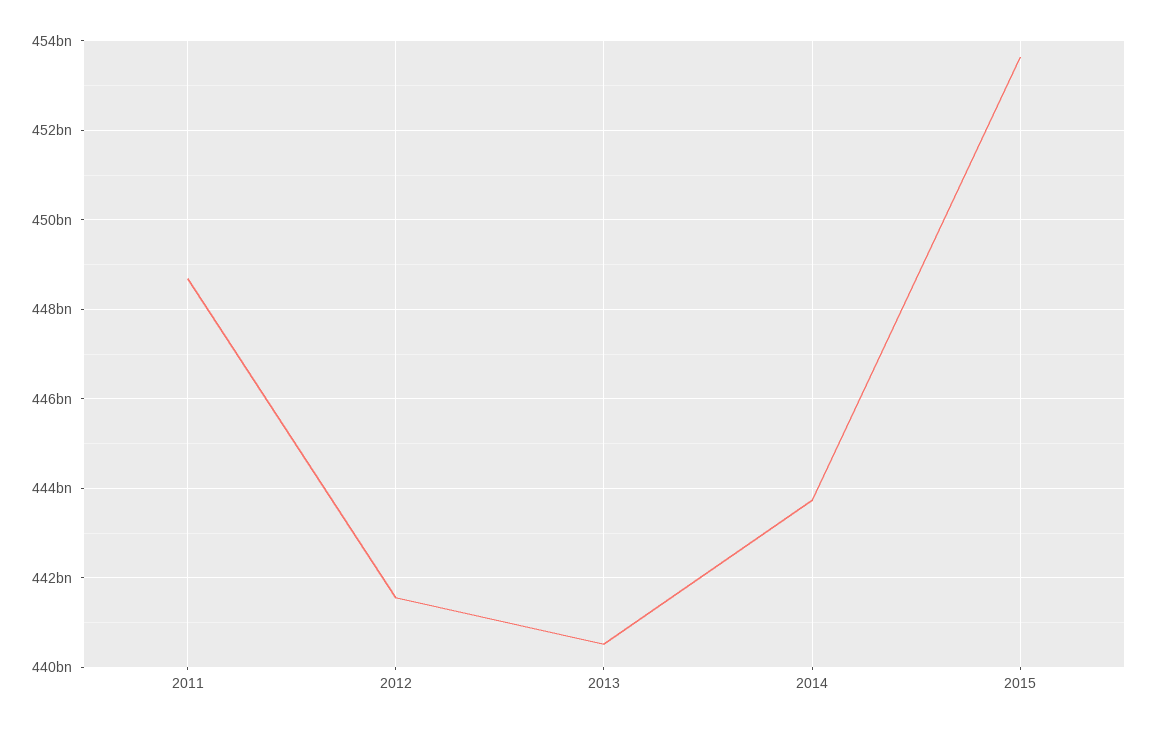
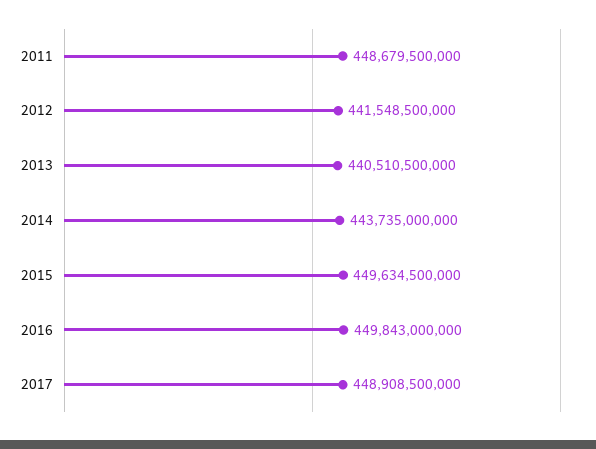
2015: 453600000000 -> 449634500000
2016: none -> 449843000000
2017: none -> 448908500000

